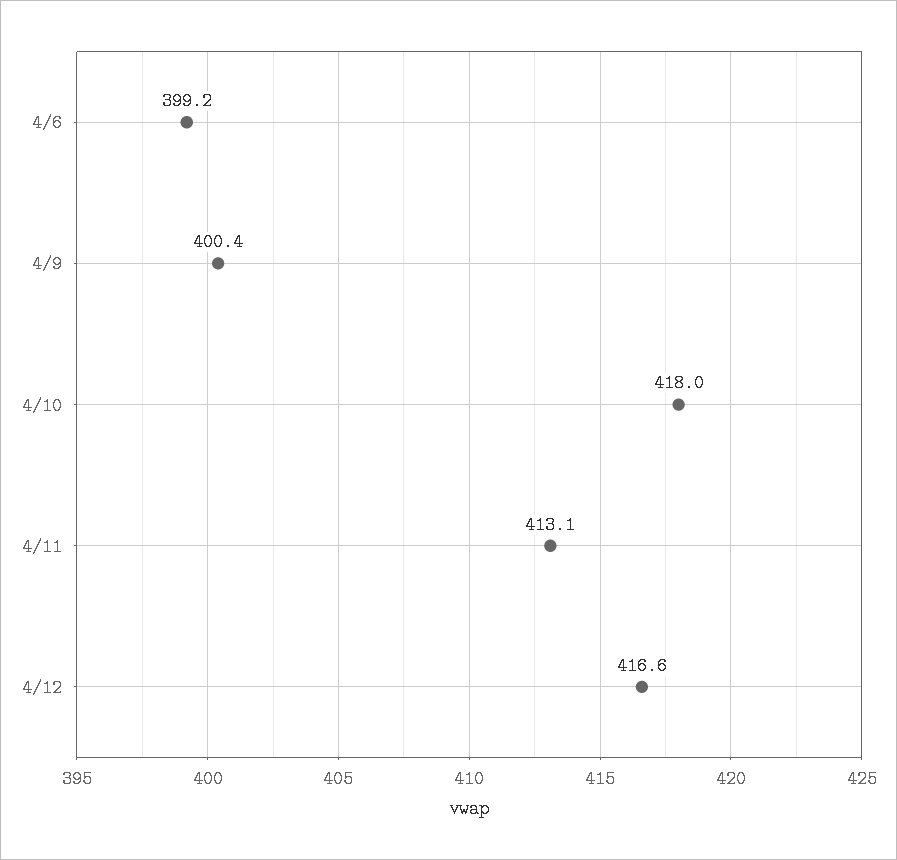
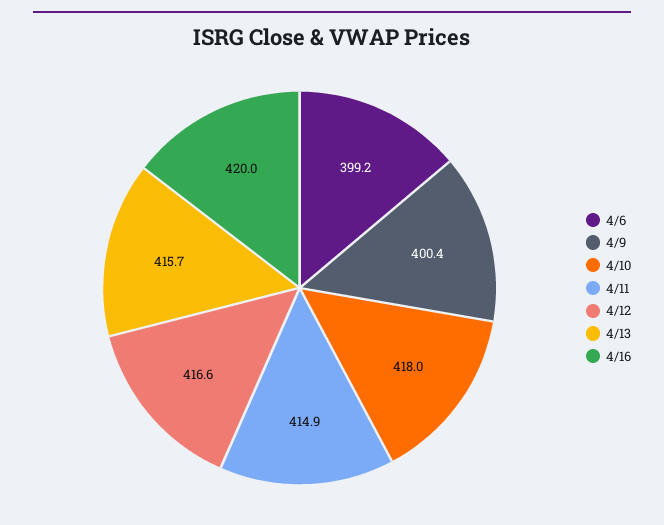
4/11: 413.1 -> 414.9
4/13: none -> 415.7
4/16: none -> 420

